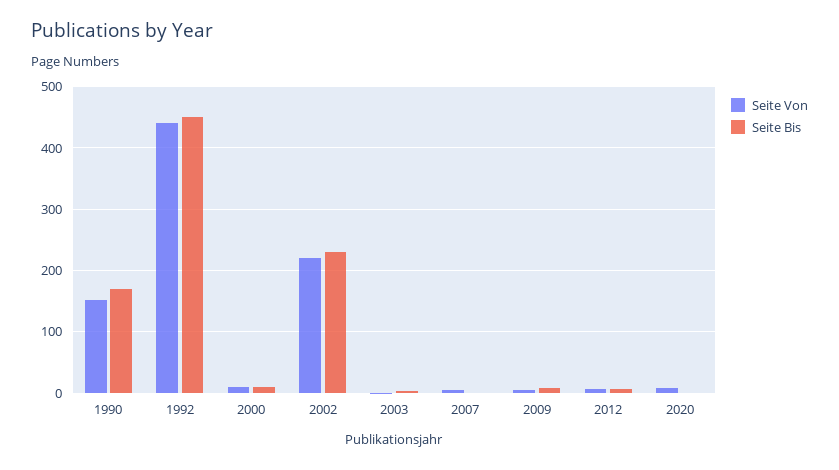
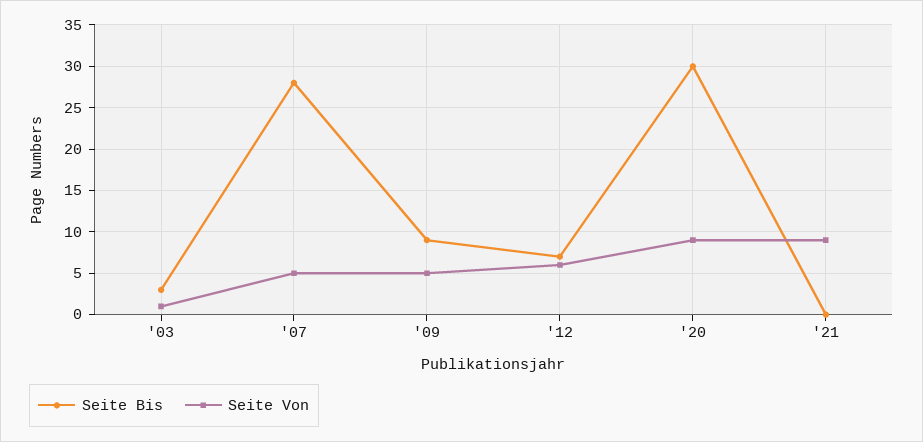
Seite Von, 1990: 150 -> none
Seite Bis, 1990: 170 -> none
Seite Von, 1992: 440 -> none
Seite Bis, 1992: 450 -> none
Seite Von, 2000: 10 -> none
Seite Bis, 2000: 10 -> none
Seite Von, 2002: 220 -> none
Seite Bis, 2002: 230 -> none
Seite Bis, 2007: 0 -> 28
Seite Bis, 2020: 0 -> 30
Seite Bis, '21: none -> 0
Seite Von, '21: none -> 9

